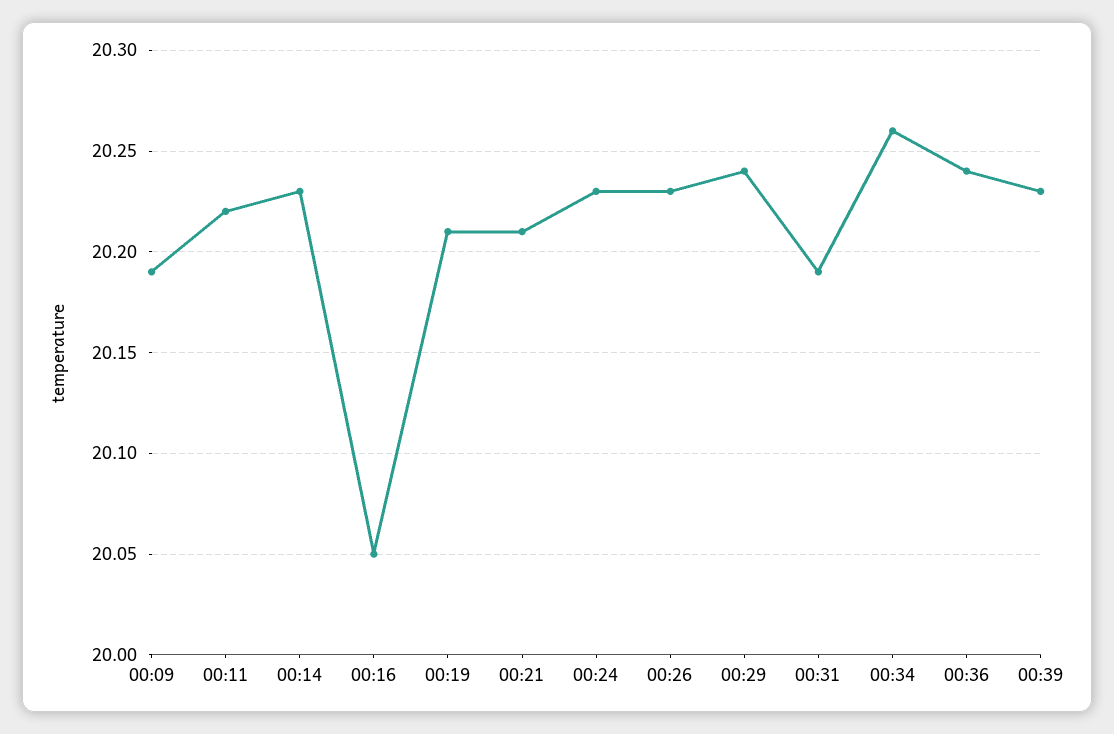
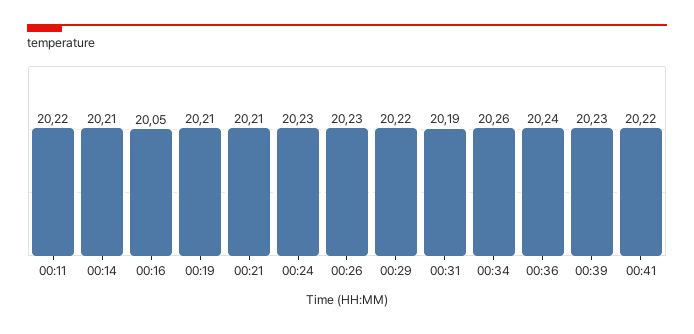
00:09: 20.19 -> none
00:14: 20.23 -> 20.21
00:29: 20.24 -> 20.22
00:41: none -> 20.22

